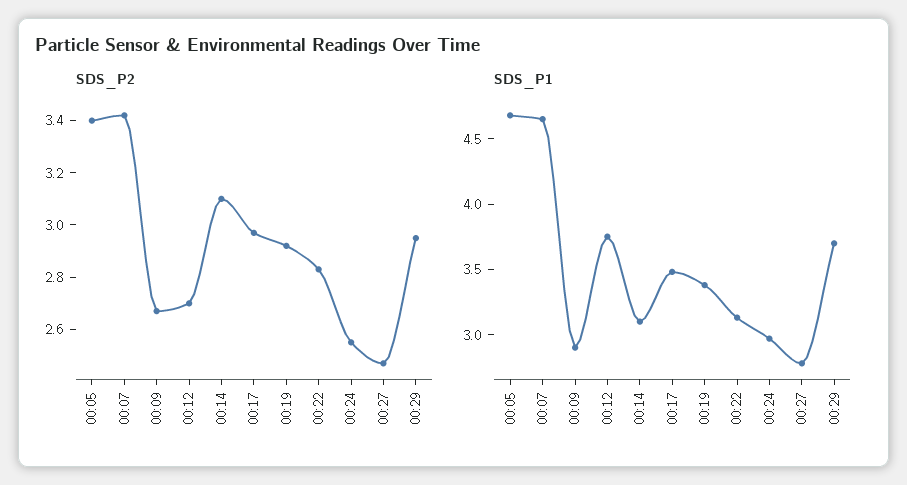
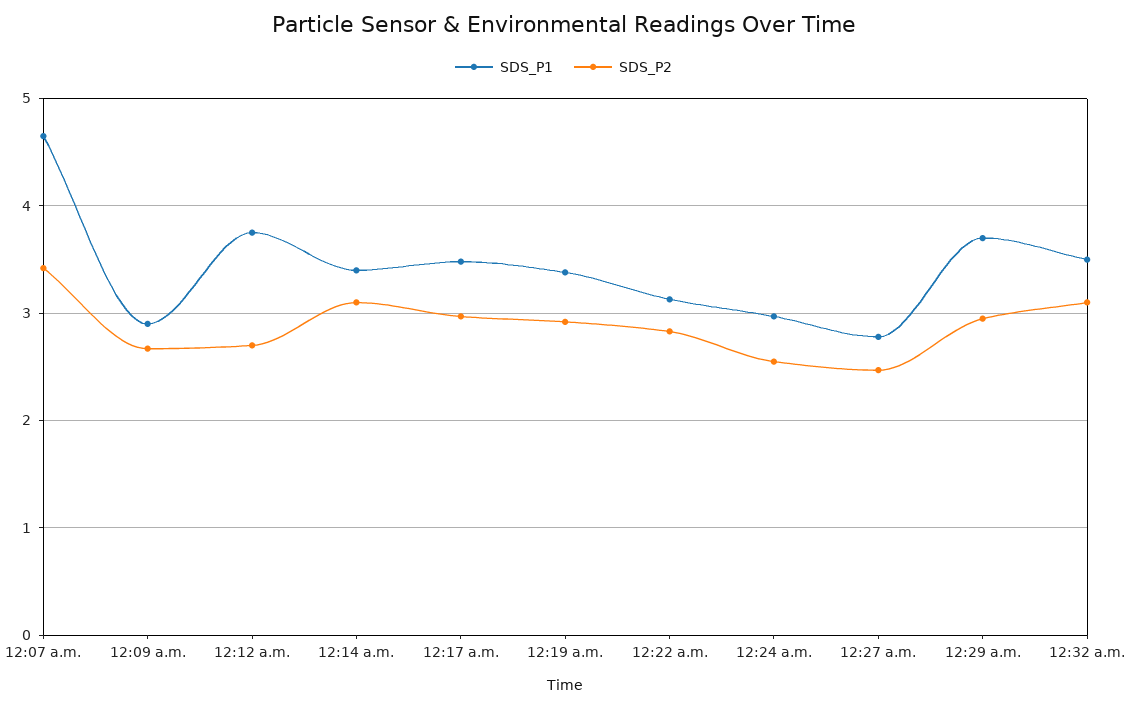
SDS_P2, 00:05: 3.4 -> none
SDS_P1, 00:05: 4.7 -> none
SDS_P1, 00:14: 3.1 -> 3.4
SDS_P1, 12:32 a.m.: none -> 3.5
SDS_P2, 12:32 a.m.: none -> 3.1

